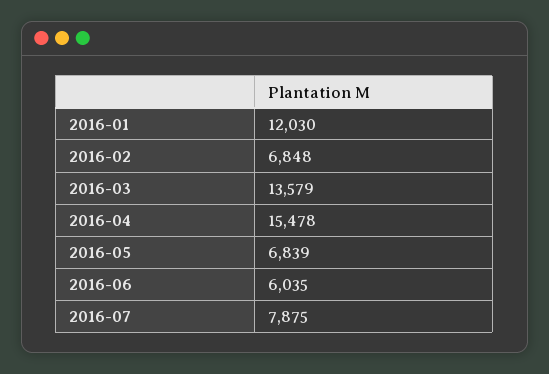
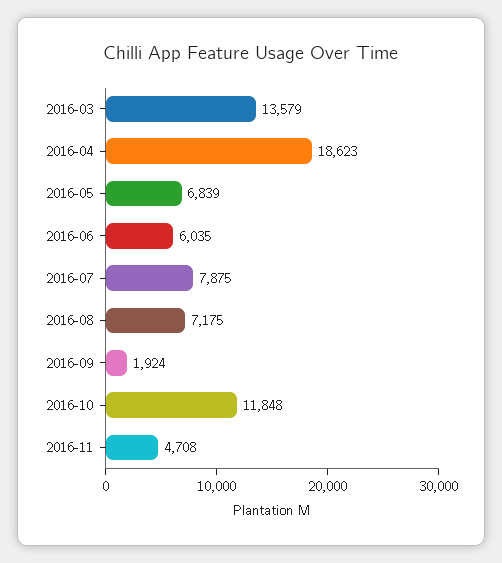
2016-01: 12030 -> none
2016-02: 6848 -> none
2016-04: 15478 -> 18623
2016-08: none -> 7175
2016-09: none -> 1924
2016-10: none -> 11848
2016-11: none -> 4708

